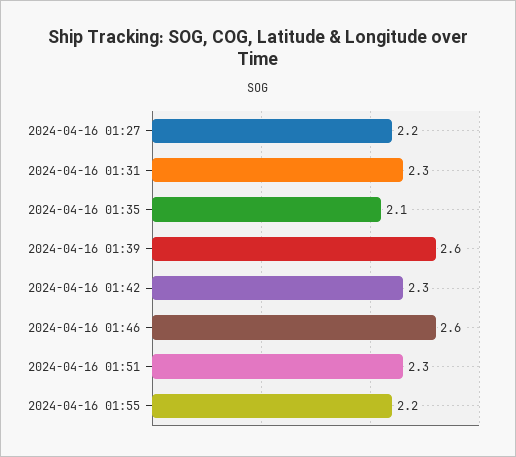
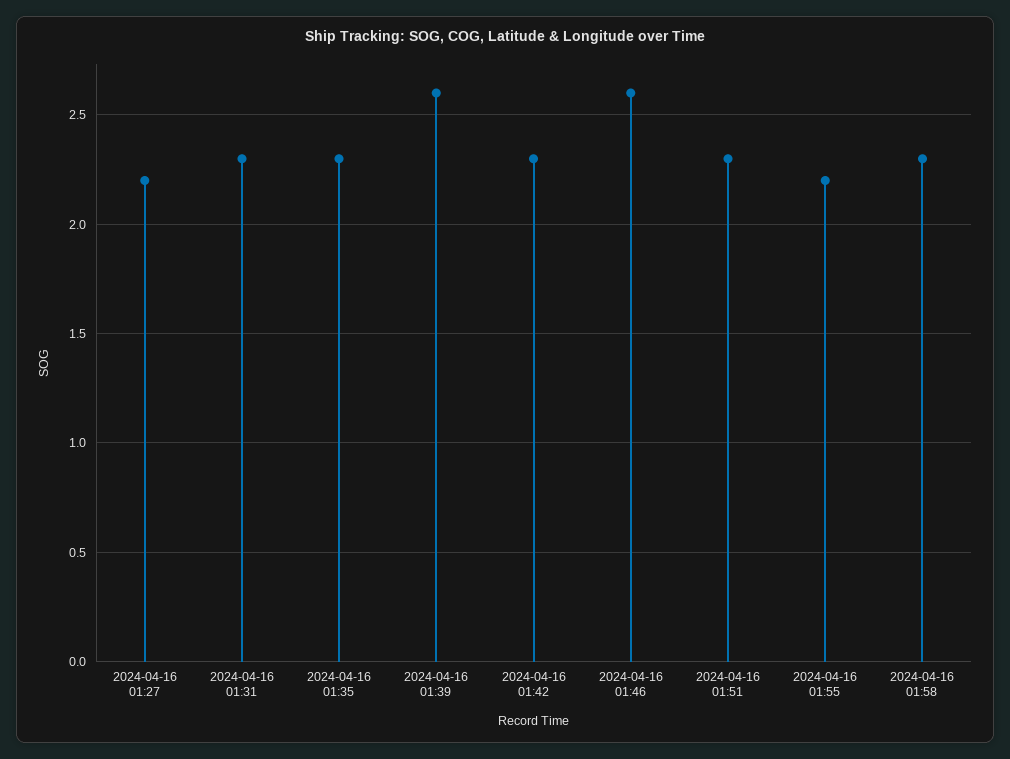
2024-04-16 01:35: 2.1 -> 2.3
2024-04-16 01:58: none -> 2.3

